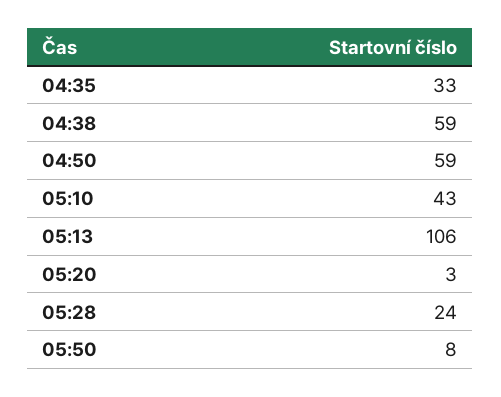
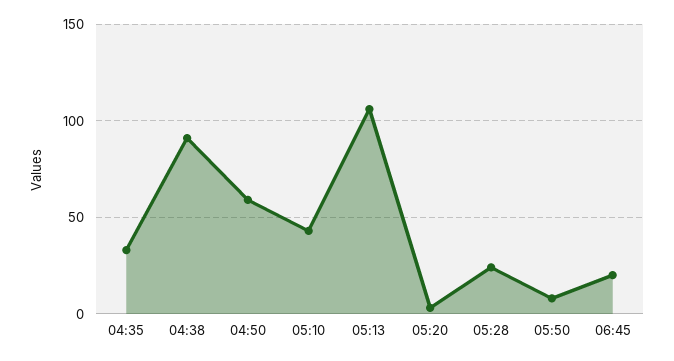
04:38: 59 -> 90
06:45: none -> 20

